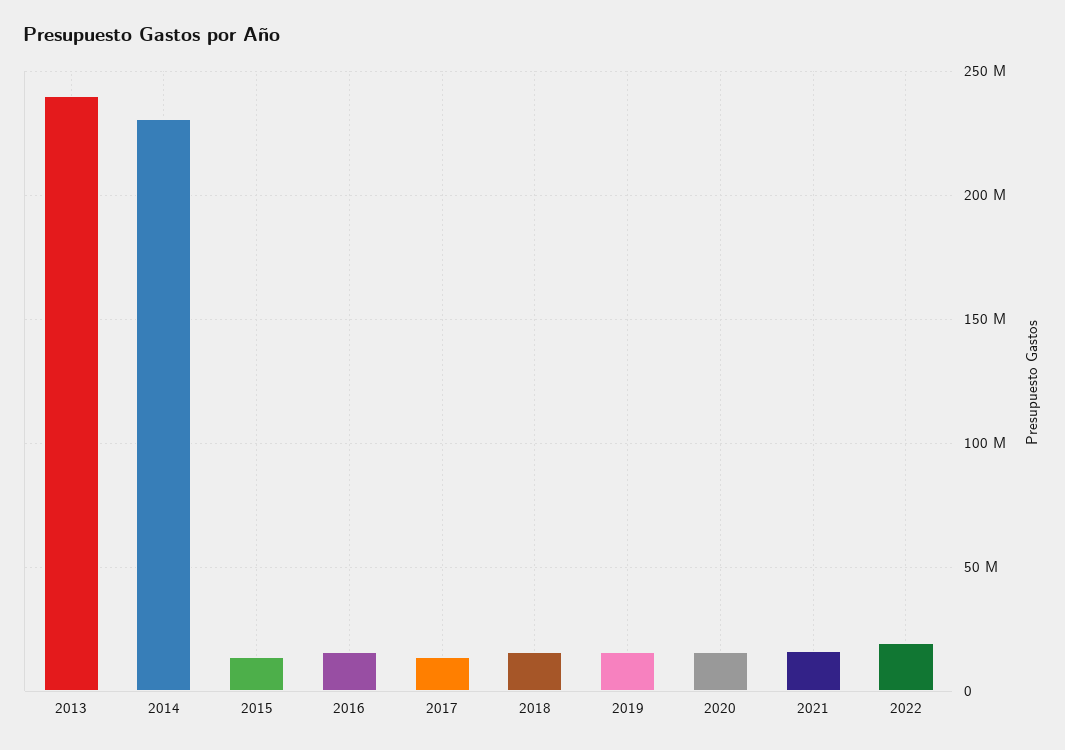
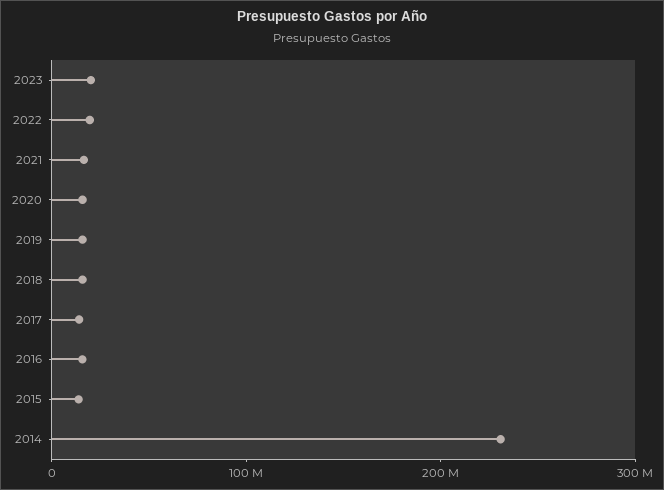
2013: 240000000 -> none
2023: none -> 20000000

